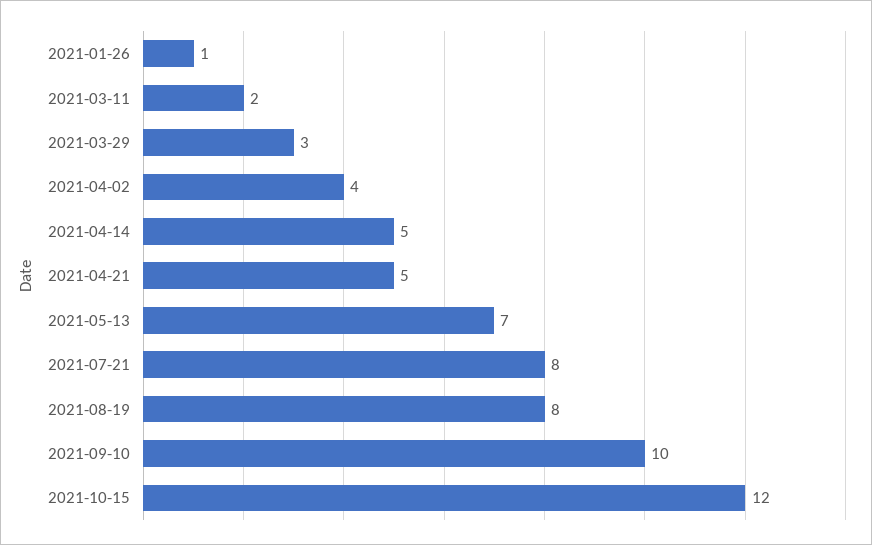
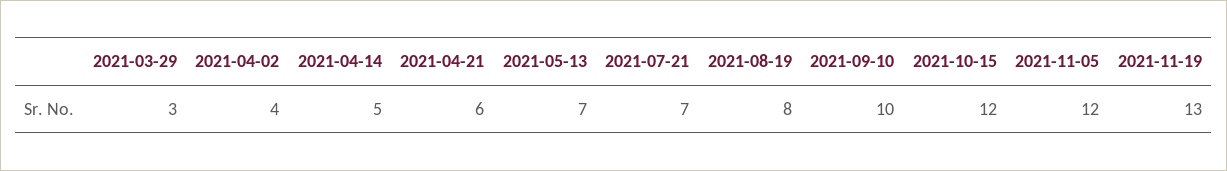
2021-01-26: 1 -> none
2021-03-11: 2 -> none
2021-04-21: 5 -> 6
2021-07-21: 8 -> 7
2021-11-05: none -> 12
2021-11-19: none -> 13

